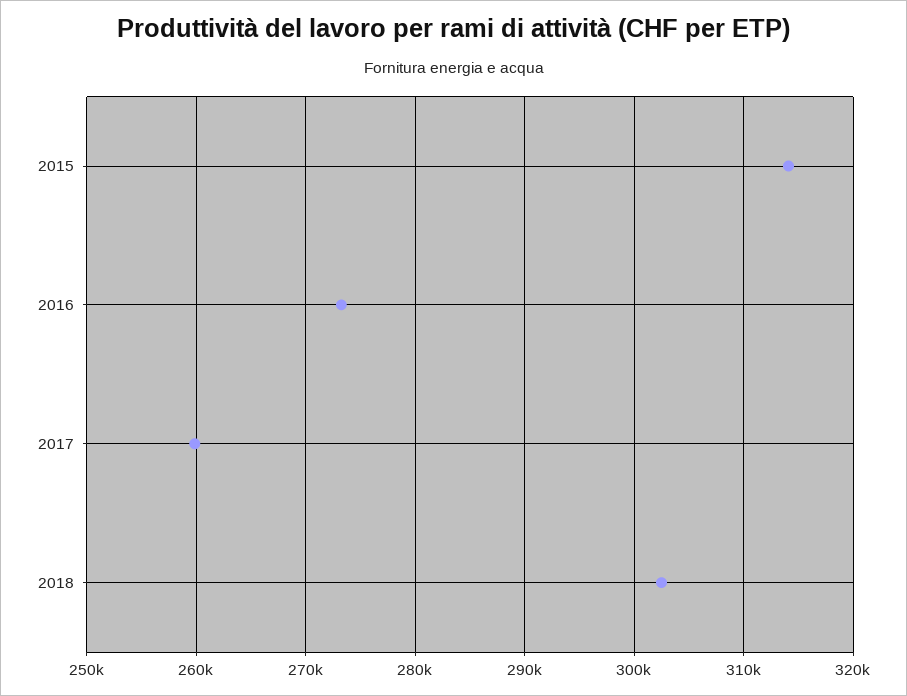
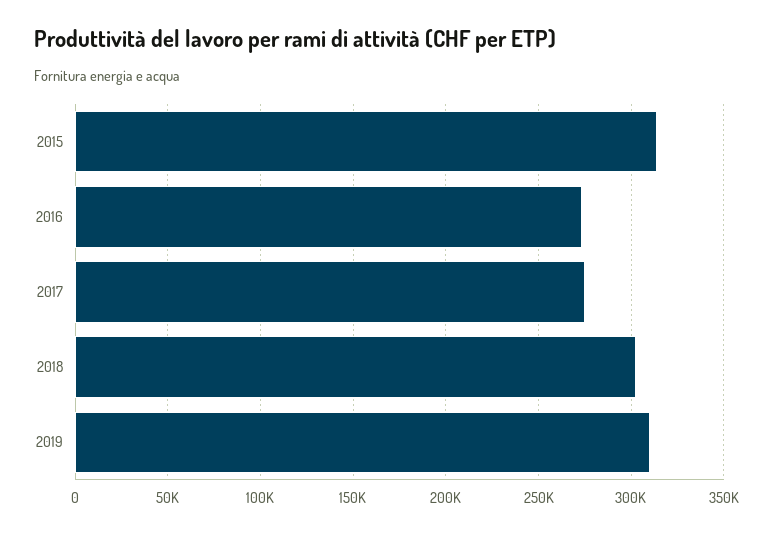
2017: 260000 -> 275000
2019: none -> 310000

